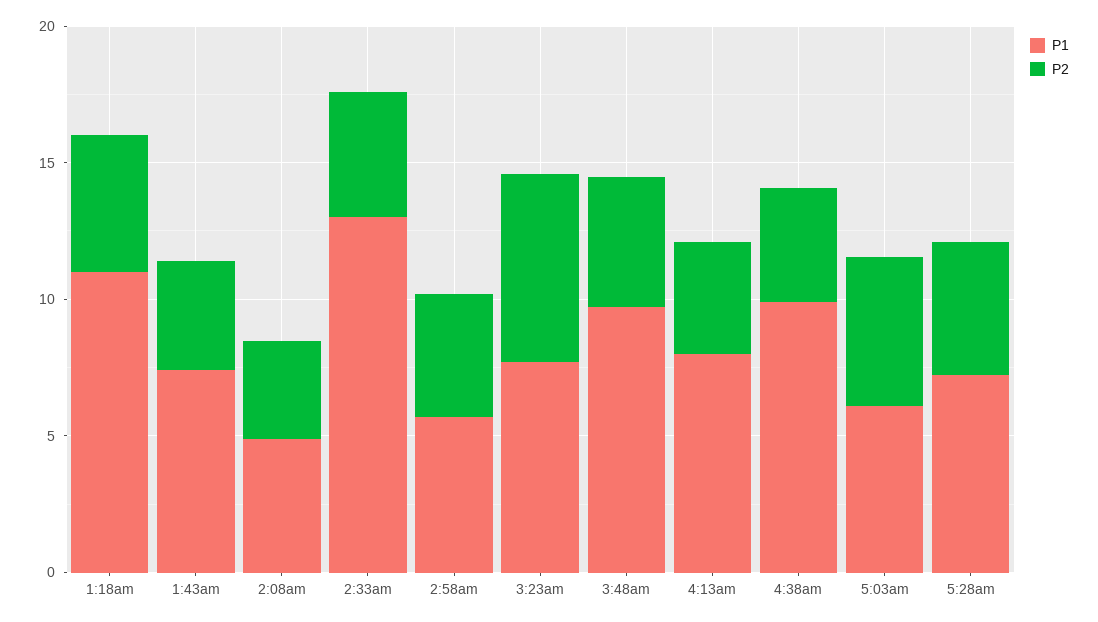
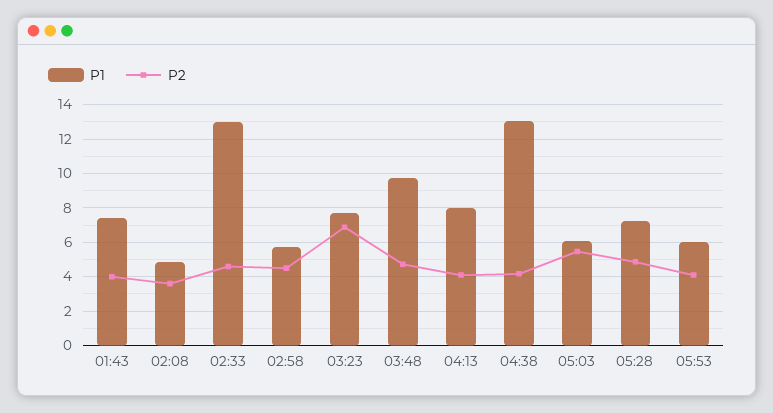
P1, 1:18am: 11 -> none
P2, 1:18am: 5 -> none
P1, 4:38am: 10 -> 13
P1, 05:53: none -> 6
P2, 05:53: none -> 4

